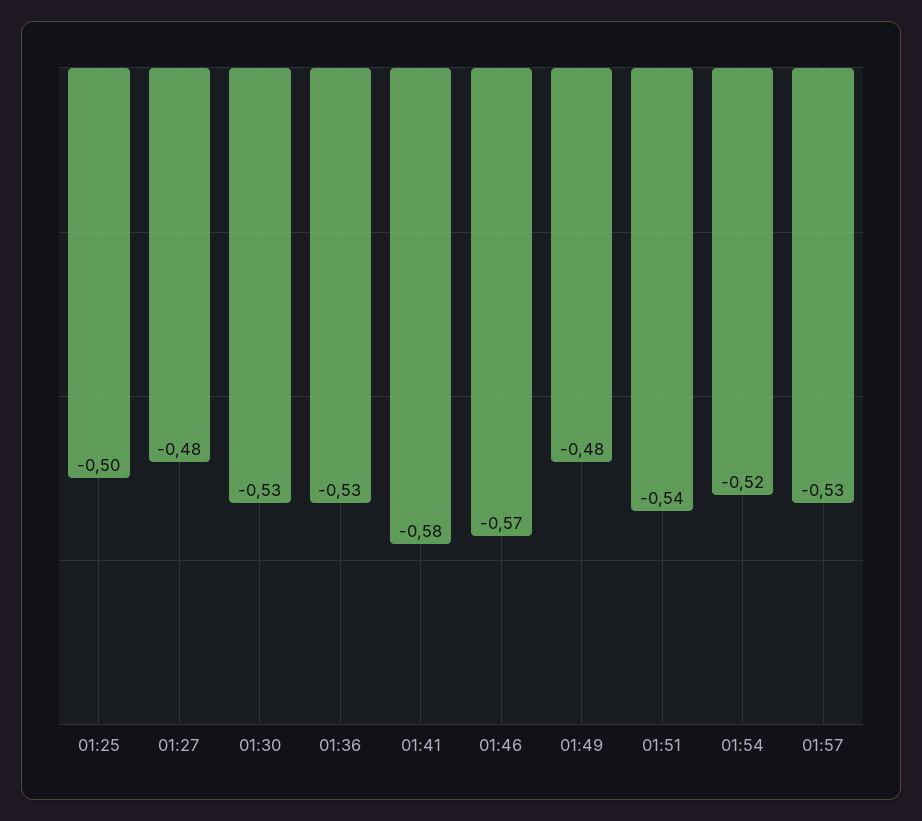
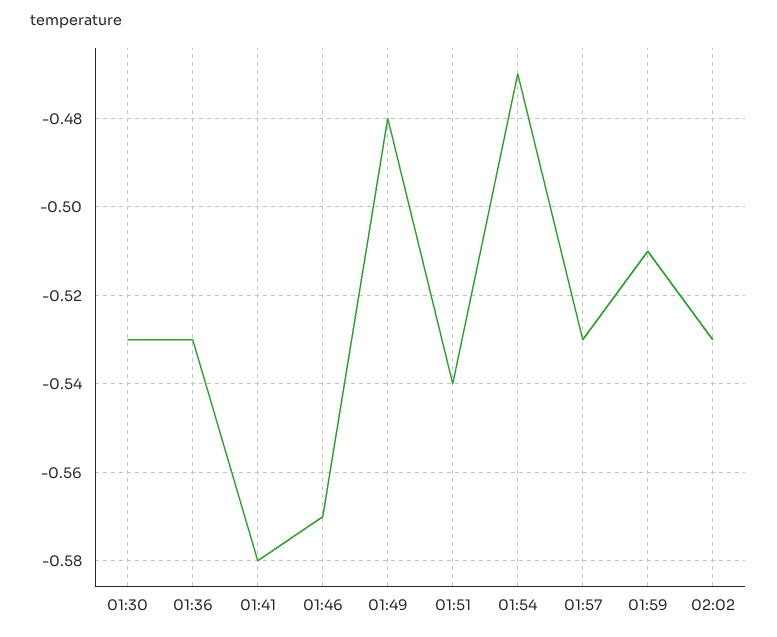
01:25: -0.5 -> none
01:27: -0.48 -> none
01:54: -0.52 -> -0.47
01:59: none -> -0.51
02:02: none -> -0.53

